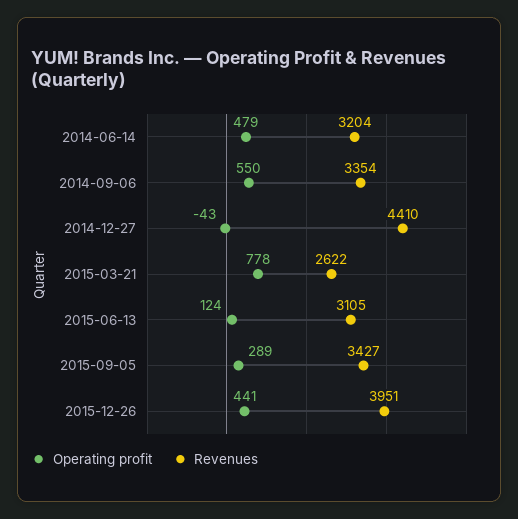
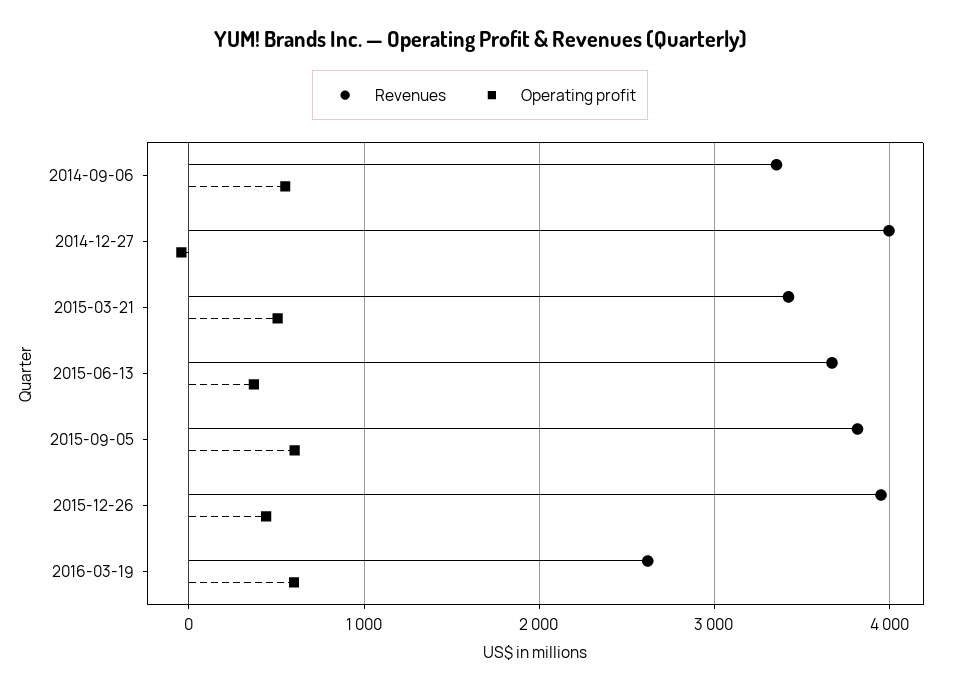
Operating profit, 2014-06-14: 479 -> none
Revenues, 2014-06-14: 3204 -> none
Revenues, 2014-12-27: 4410 -> 4000
Operating profit, 2015-03-21: 778 -> 500
Revenues, 2015-03-21: 2622 -> 3400
Operating profit, 2015-06-13: 124 -> 400
Revenues, 2015-06-13: 3105 -> 3700
Operating profit, 2015-09-05: 289 -> 600
Revenues, 2015-09-05: 3427 -> 3800
Revenues, 2016-03-19: none -> 2600
Operating profit, 2016-03-19: none -> 600

